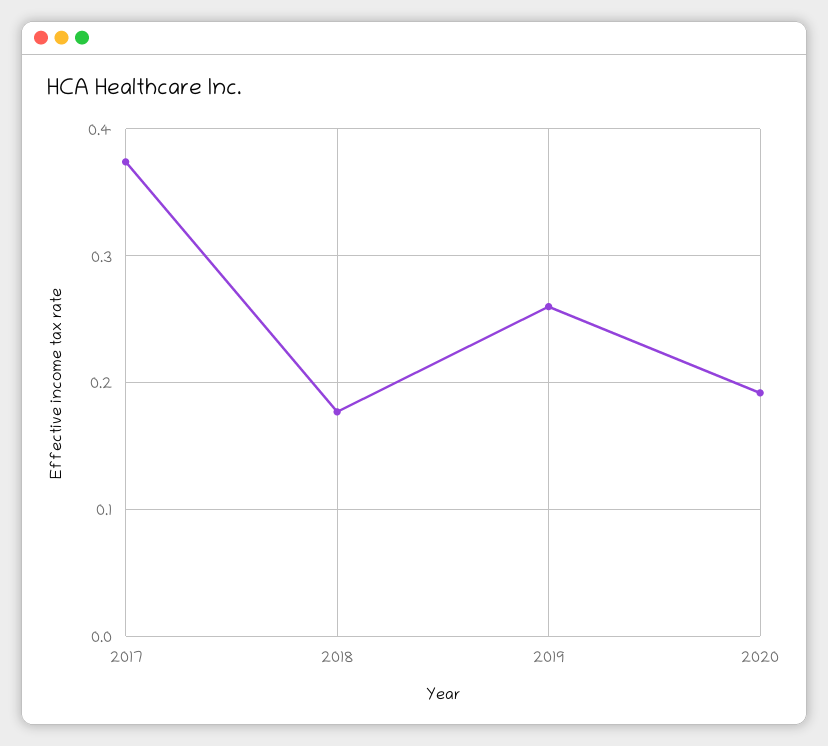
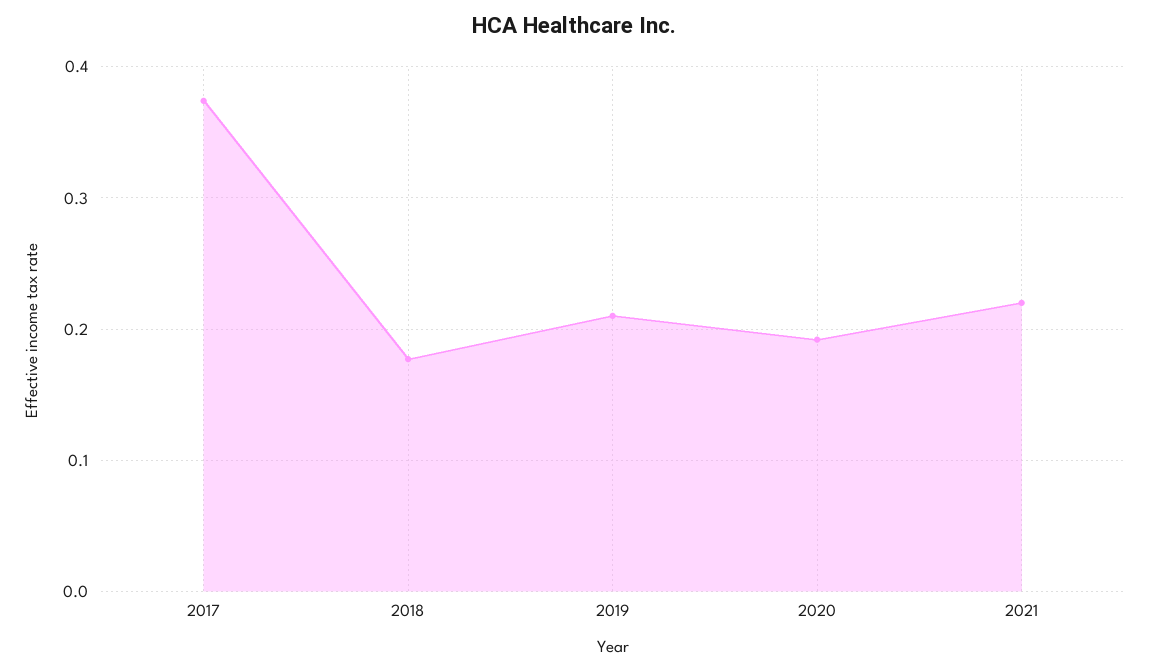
2019: 0.26 -> 0.21
2021: none -> 0.22

